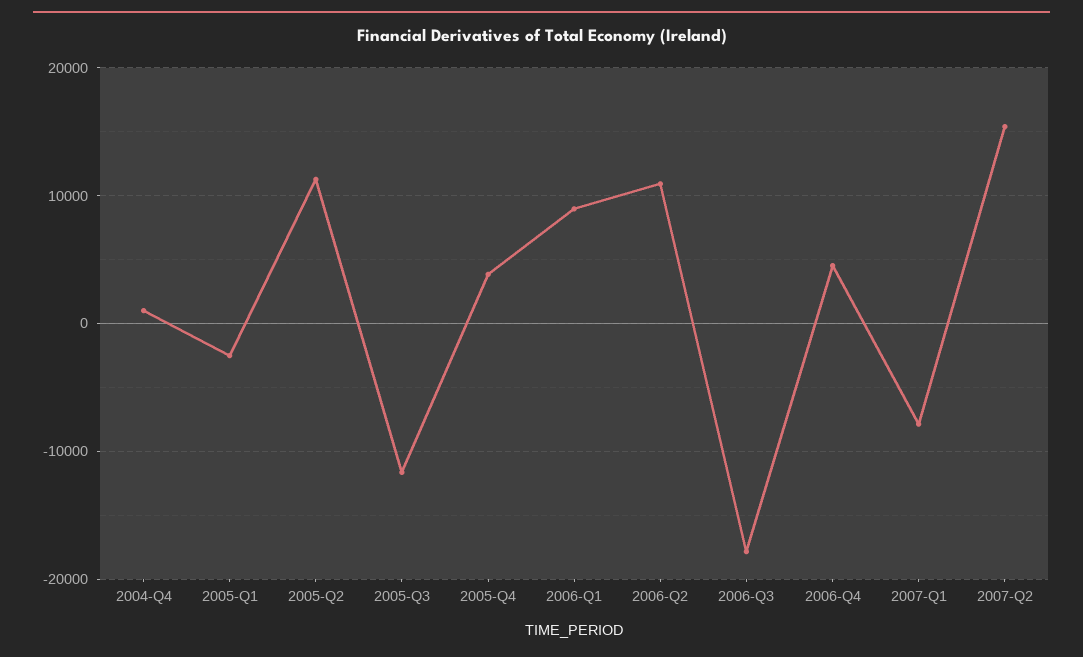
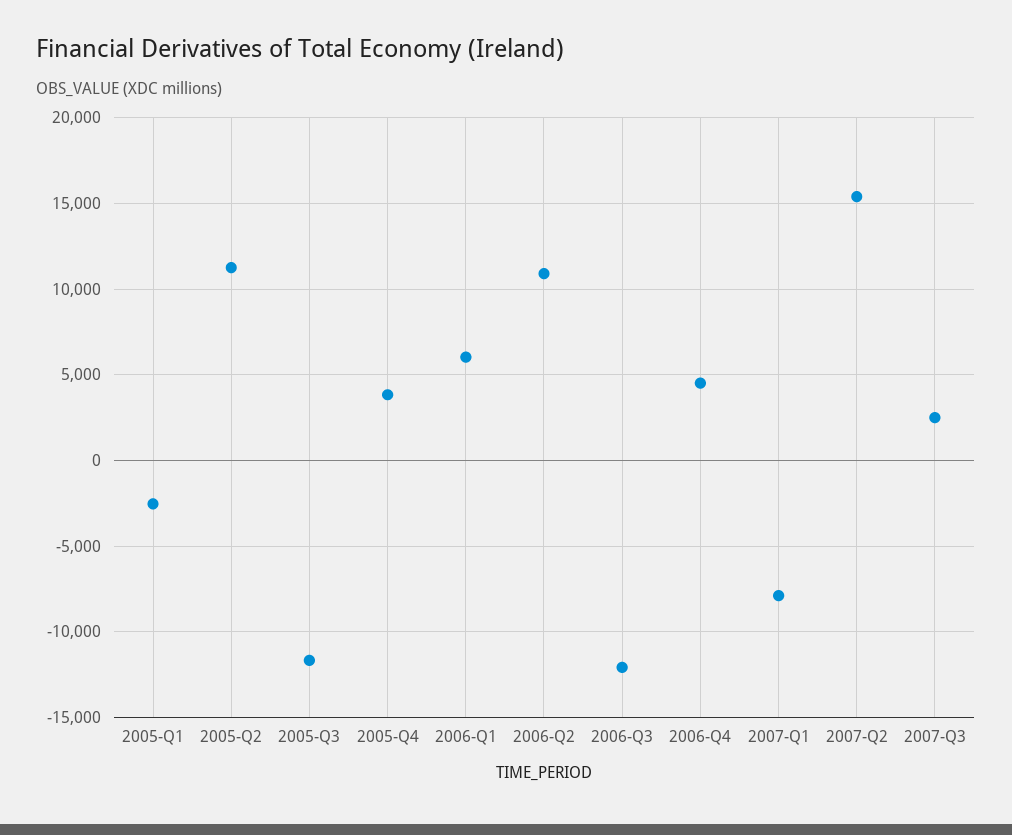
2004-Q4: 1000 -> none
2006-Q1: 9000 -> 6000
2006-Q3: -18000 -> -12000
2007-Q3: none -> 2500

